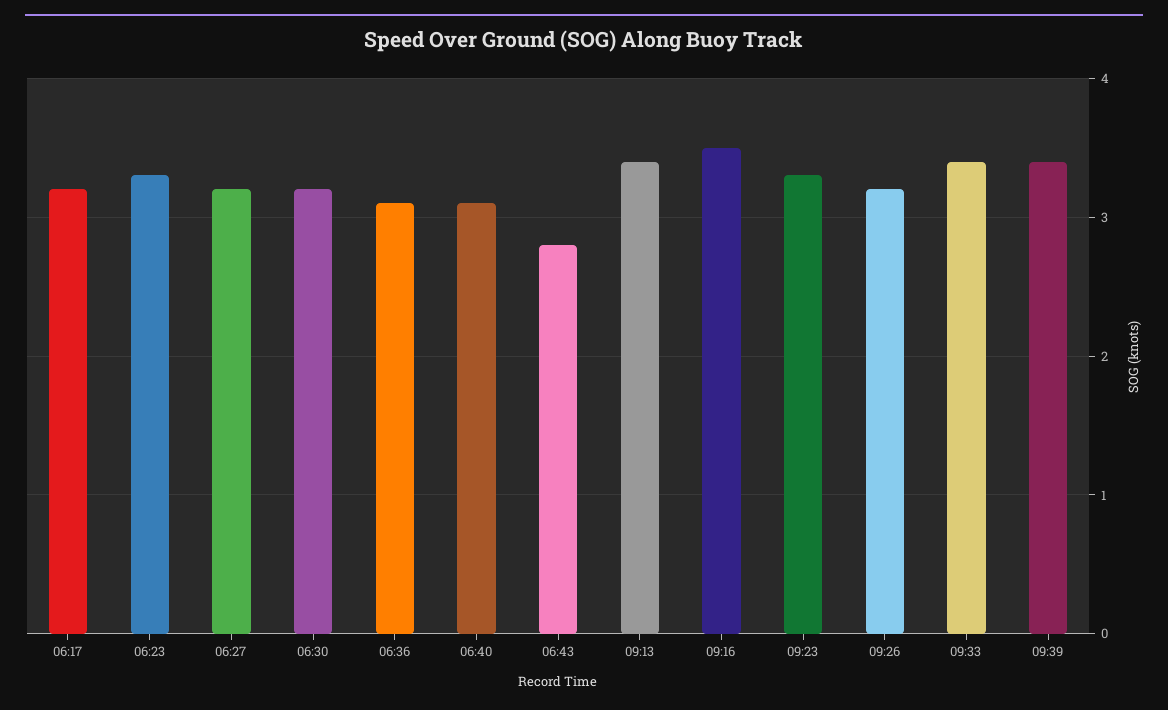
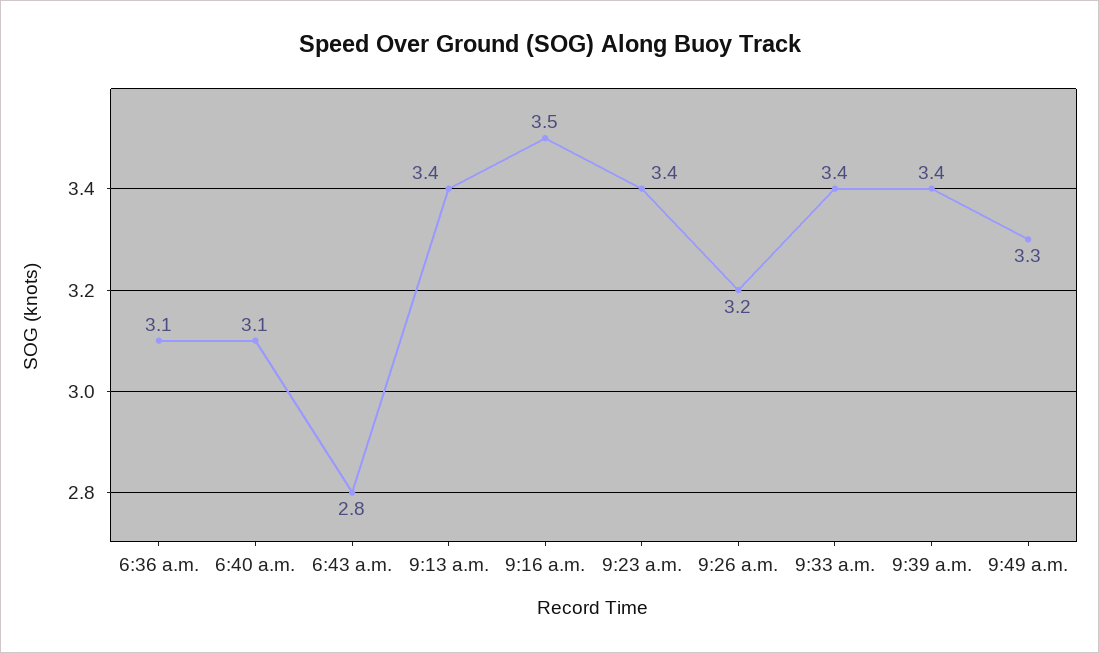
06:17: 3.2 -> none
06:23: 3.3 -> none
06:27: 3.2 -> none
06:30: 3.2 -> none
09:23: 3.3 -> 3.4
9:49 a.m.: none -> 3.3

